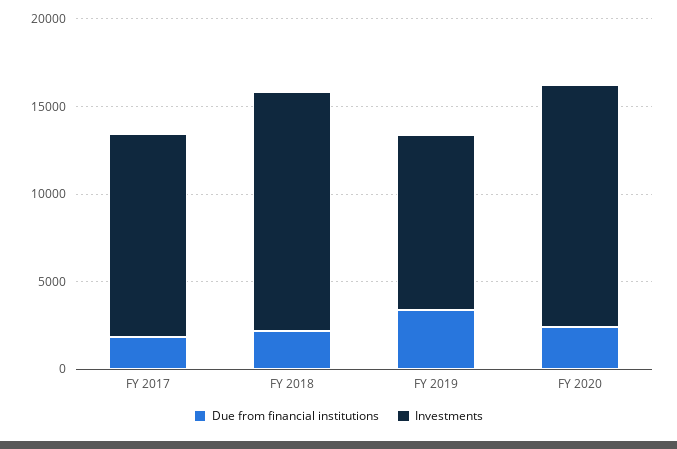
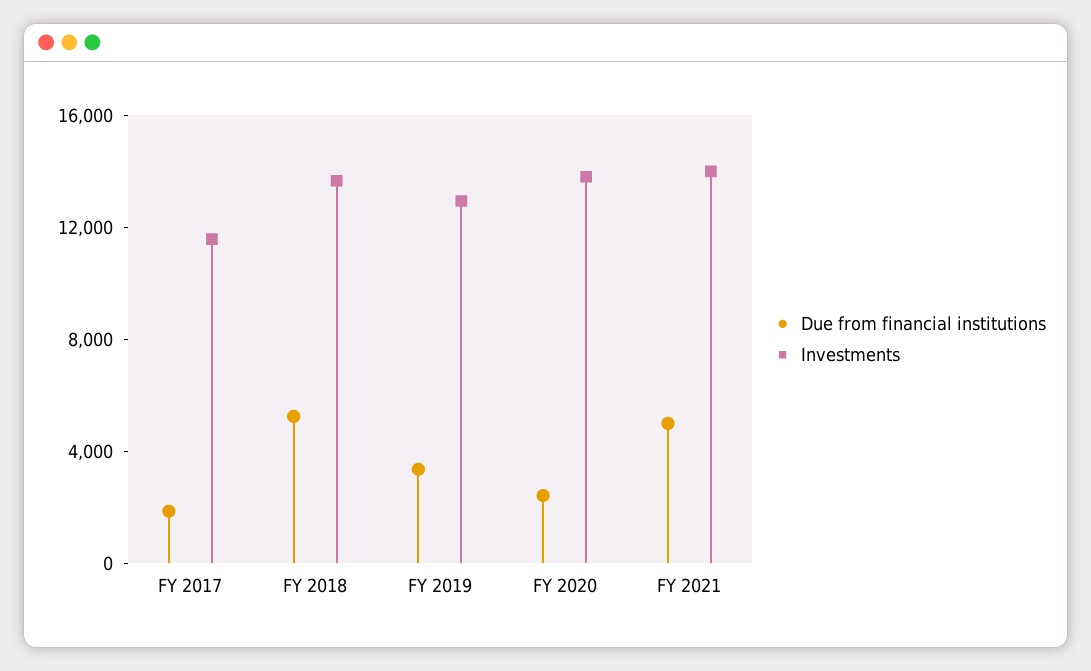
Due from financial institutions, FY 2018: 2000 -> 5000
Investments, FY 2019: 10000 -> 13000
Due from financial institutions, FY 2021: none -> 5000
Investments, FY 2021: none -> 14000

